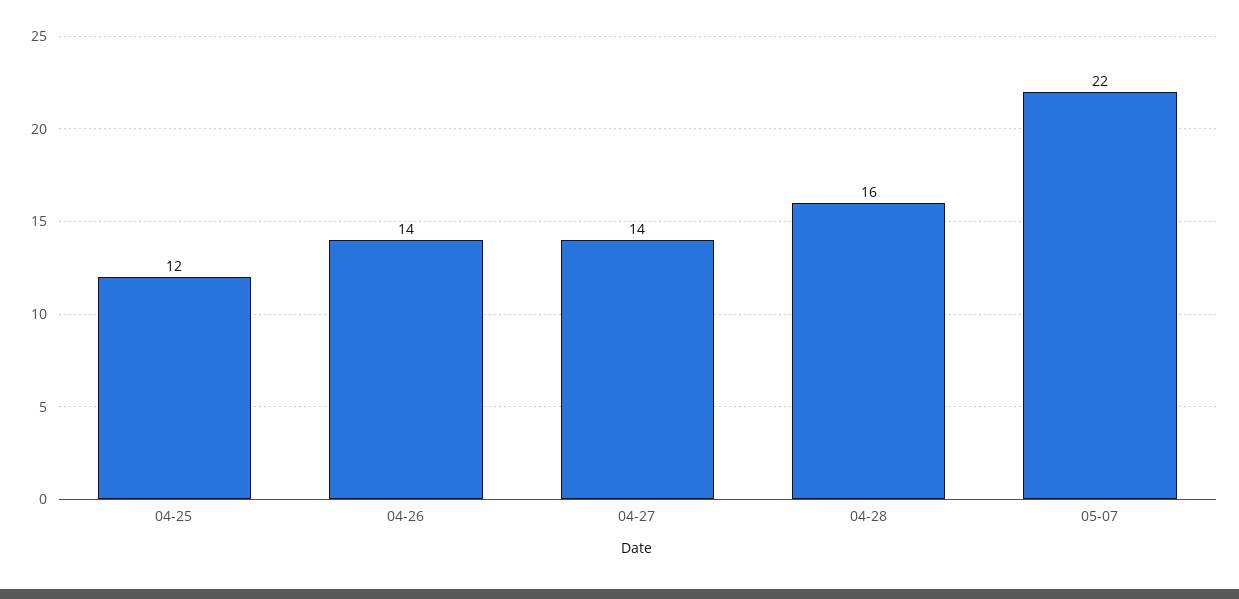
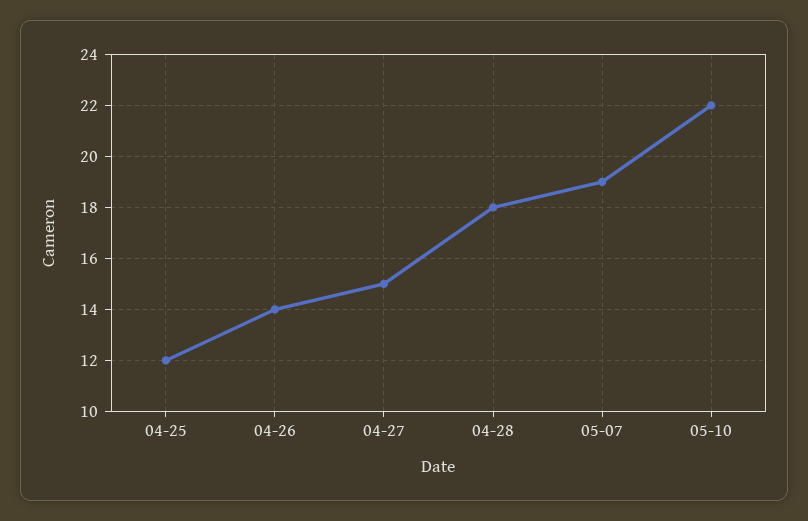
04-27: 14 -> 15
04-28: 16 -> 18
05-07: 22 -> 19
05-10: none -> 22

